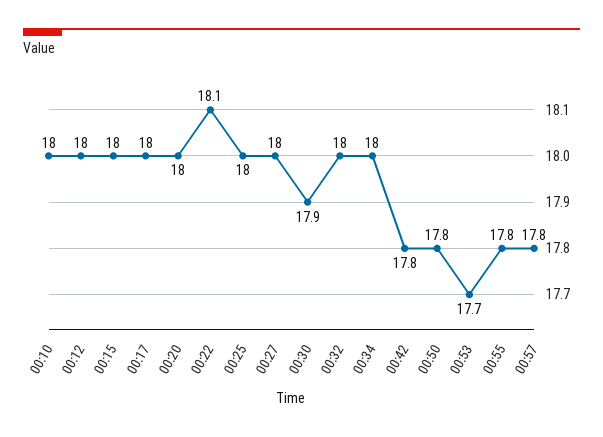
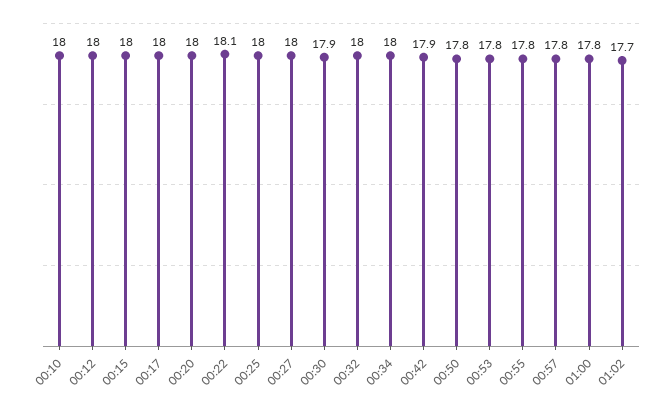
00:42: 17.8 -> 17.9
00:53: 17.7 -> 17.8
01:00: none -> 17.8
01:02: none -> 17.7

